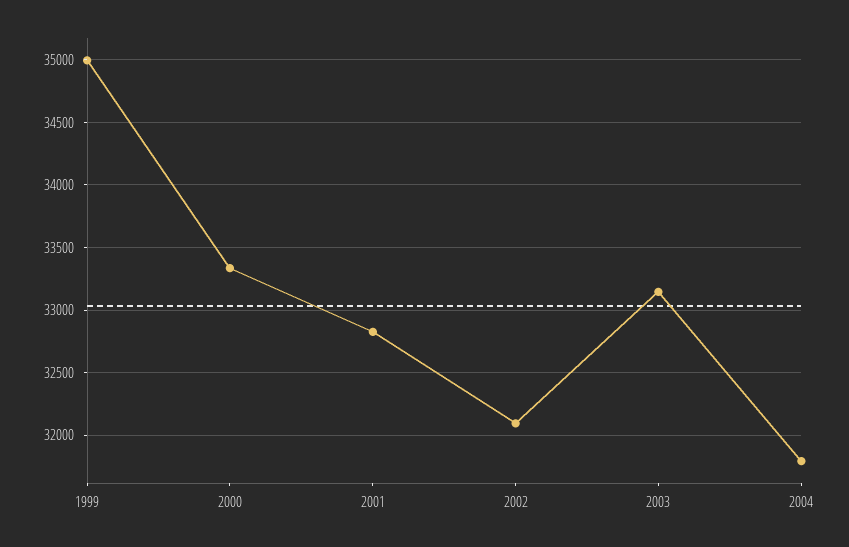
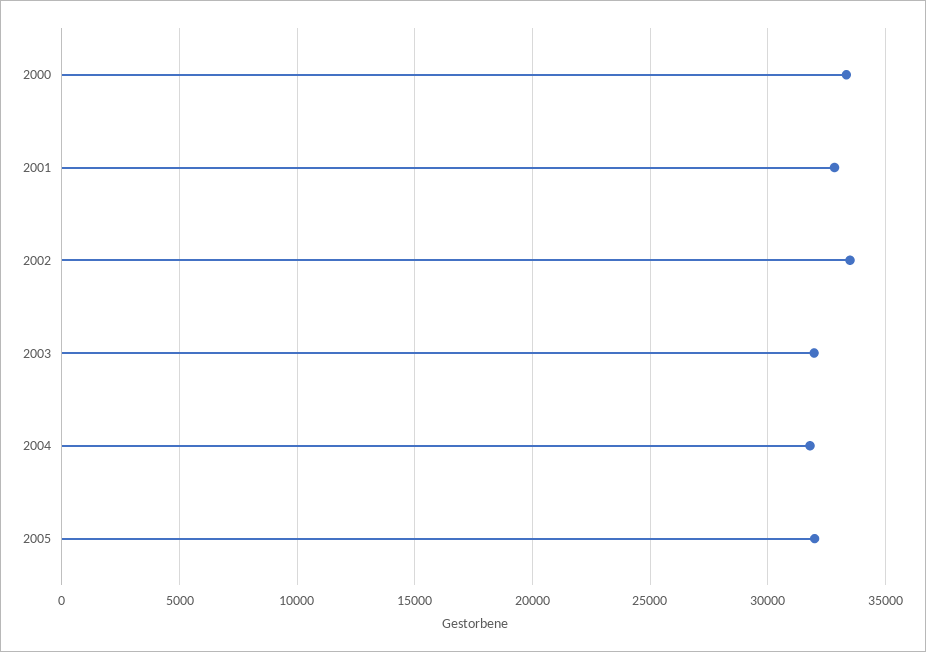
1999: 35000 -> none
2002: 32100 -> 33500
2003: 33150 -> 32000
2005: none -> 32000

